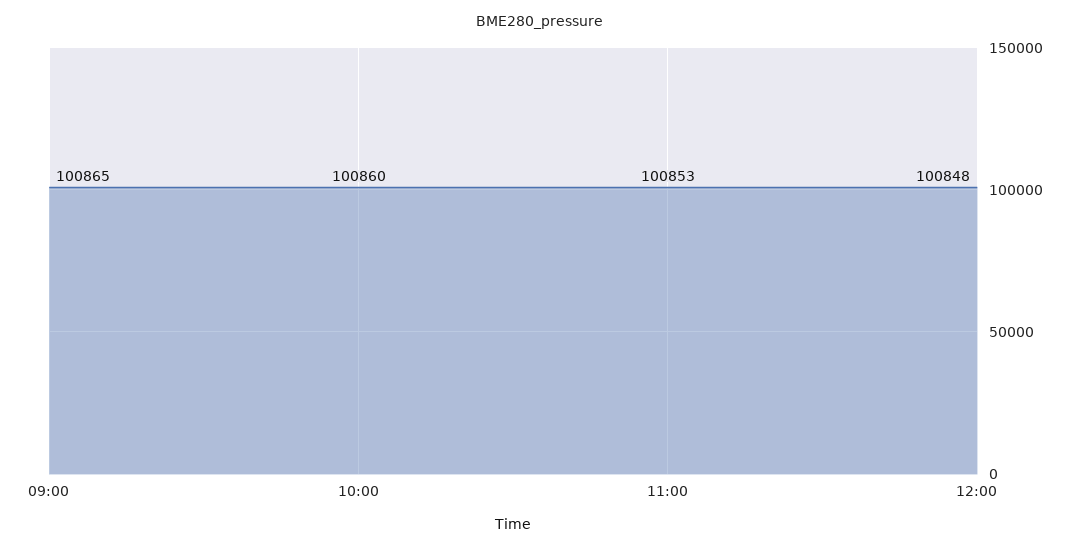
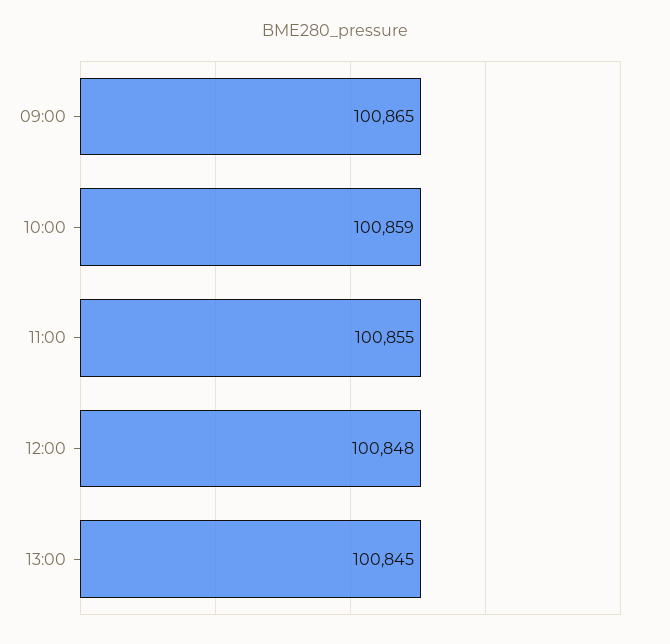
10:00: 100860 -> 100859
11:00: 100853 -> 100855
13:00: none -> 100845

